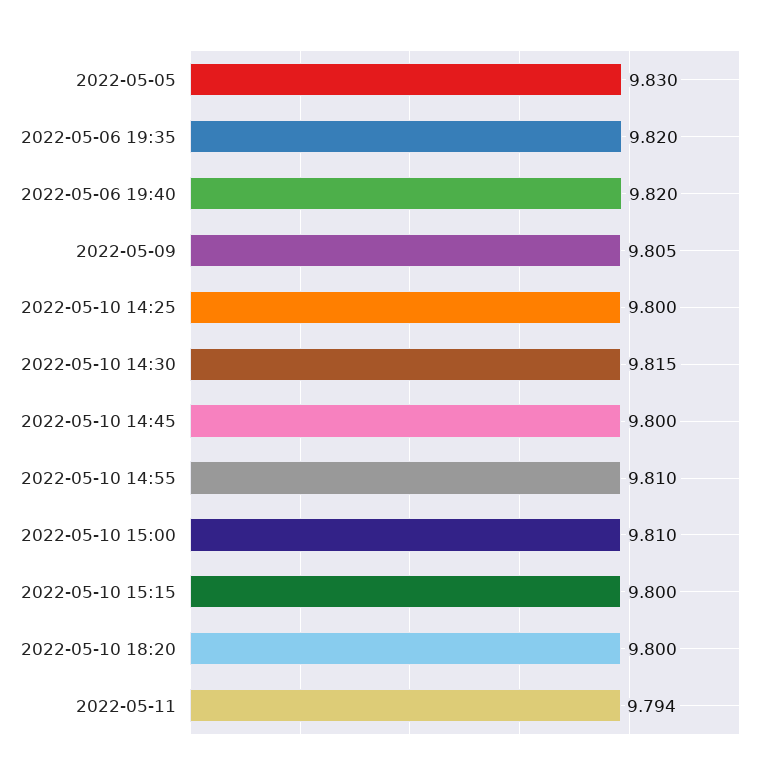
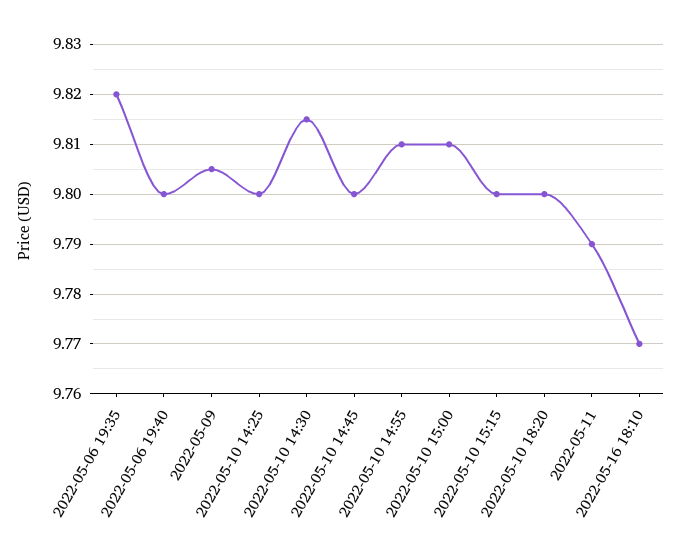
2022-05-05: 9.83 -> none
2022-05-06 19:40: 9.82 -> 9.8
2022-05-11: 9.794 -> 9.79
2022-05-16 18:10: none -> 9.77

